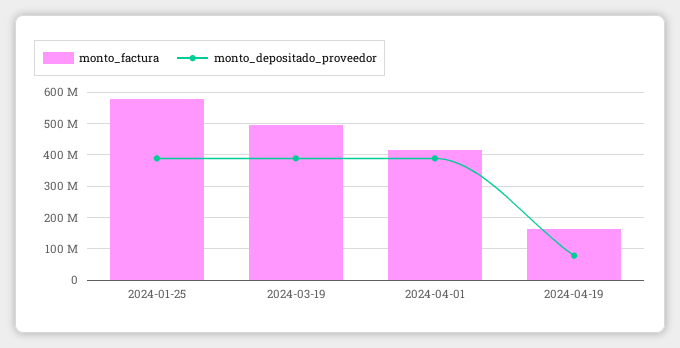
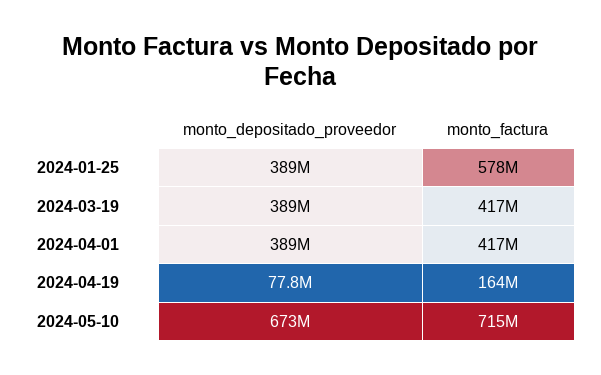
monto_factura, 2024-03-19: 500000000 -> 417000000
monto_depositado_proveedor, 2024-05-10: none -> 673000000
monto_factura, 2024-05-10: none -> 715000000

